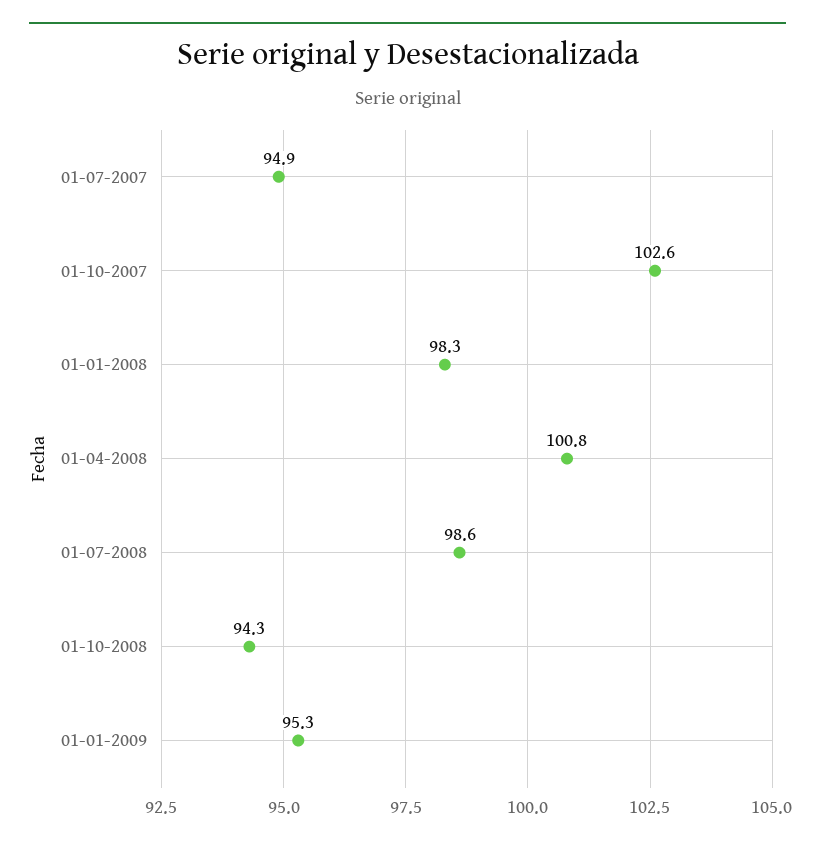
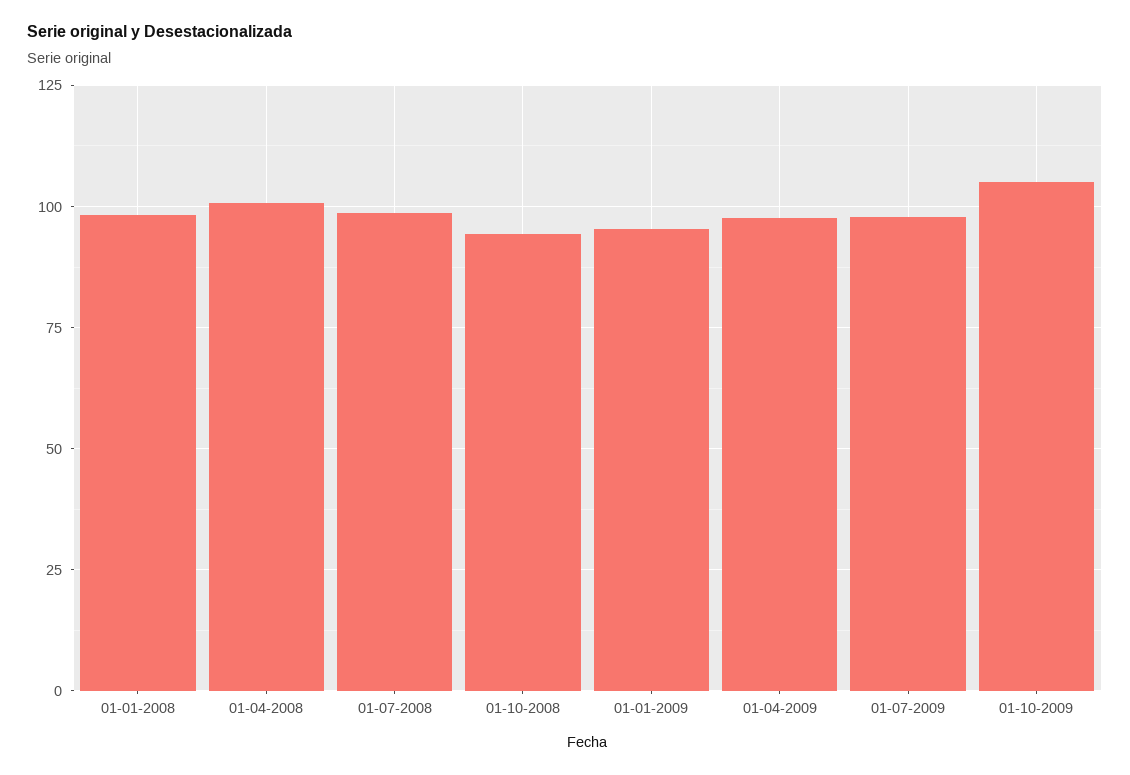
01-07-2007: 94.9 -> none
01-10-2007: 102.6 -> none
01-04-2009: none -> 97.5
01-07-2009: none -> 97.5
01-10-2009: none -> 105

